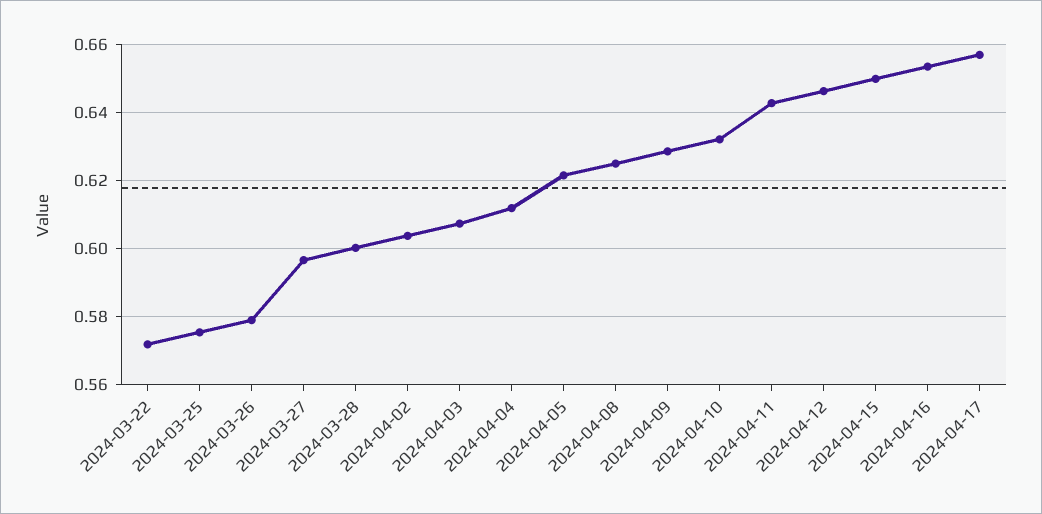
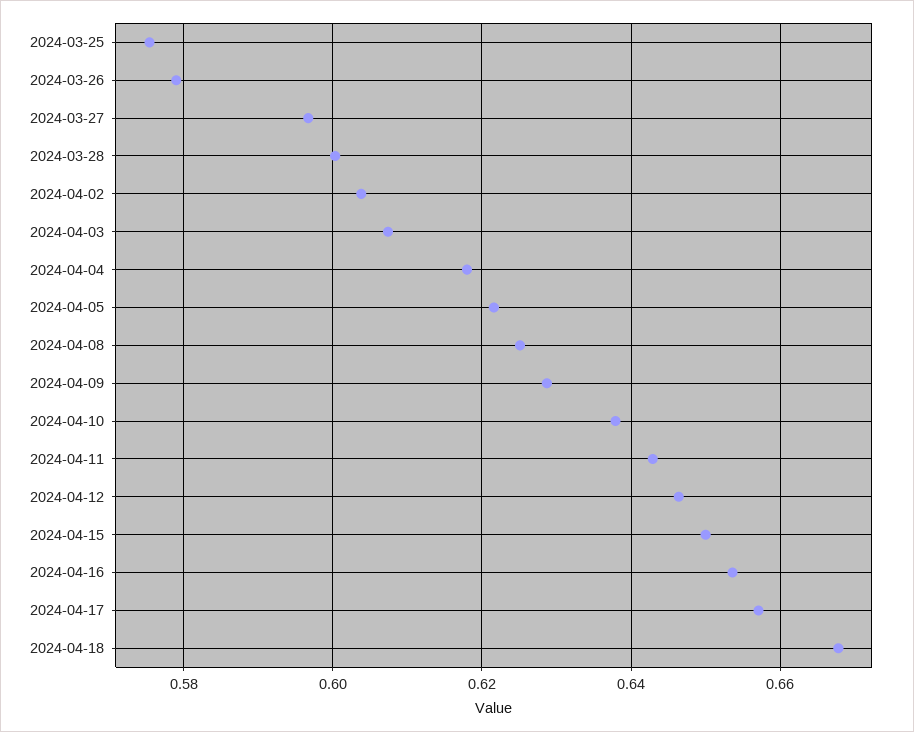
2024-03-22: 0.572 -> none
2024-04-04: 0.612 -> 0.618
2024-04-10: 0.632 -> 0.638
2024-04-18: none -> 0.668

